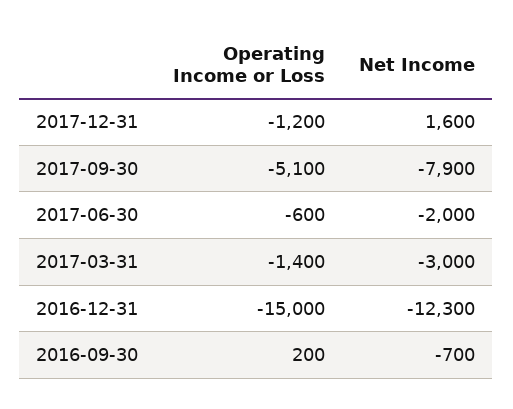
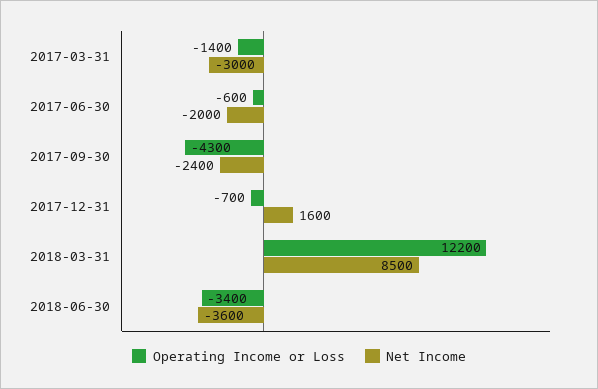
Operating Income or Loss, 2017-12-31: -1200 -> -700
Operating Income or Loss, 2017-09-30: -5100 -> -4300
Net Income, 2017-09-30: -7900 -> -2400
Operating Income or Loss, 2016-12-31: -15000 -> none
Net Income, 2016-12-31: -12300 -> none
Operating Income or Loss, 2016-09-30: 200 -> none
Net Income, 2016-09-30: -700 -> none
Operating Income or Loss, 2018-03-31: none -> 12200
Net Income, 2018-03-31: none -> 8500
Operating Income or Loss, 2018-06-30: none -> -3400
Net Income, 2018-06-30: none -> -3600

